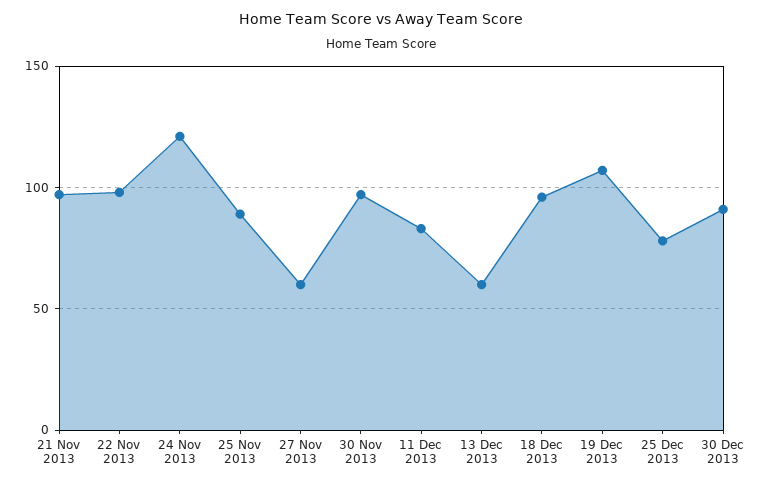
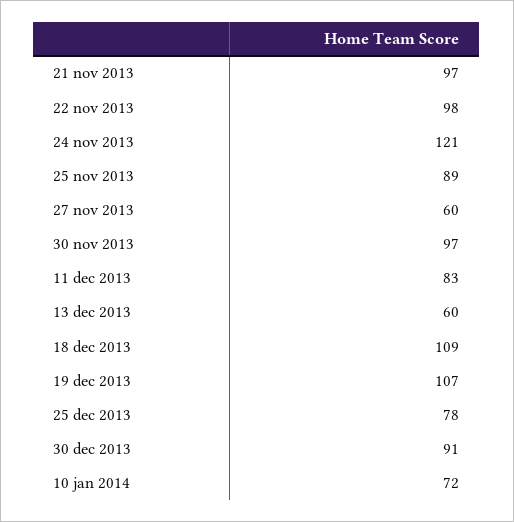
18 Dec 2013: 95 -> 109
10 jan 2014: none -> 72

